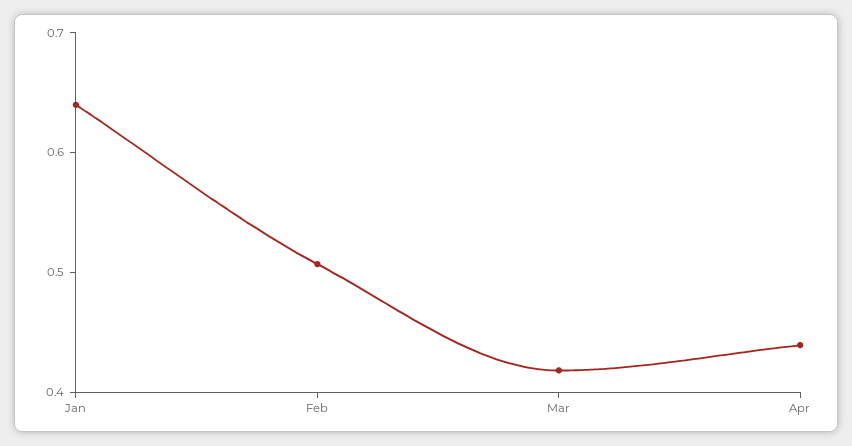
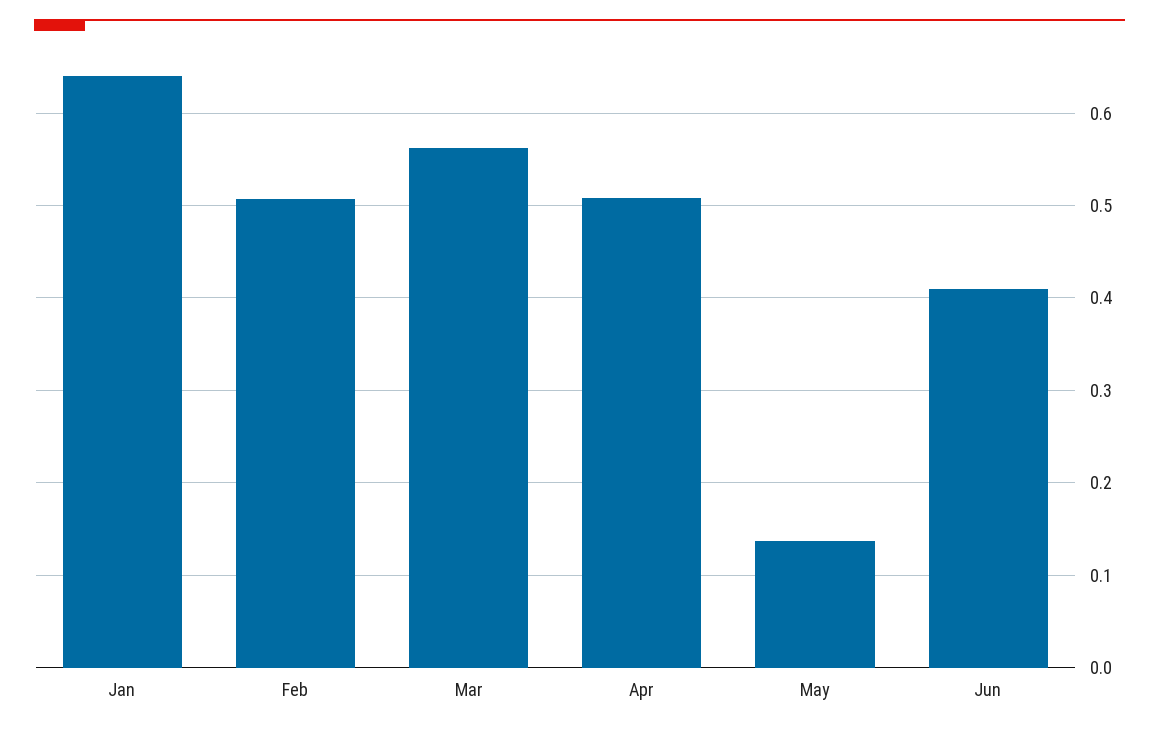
Mar: 0.42 -> 0.56
Apr: 0.44 -> 0.51
May: none -> 0.14
Jun: none -> 0.41

